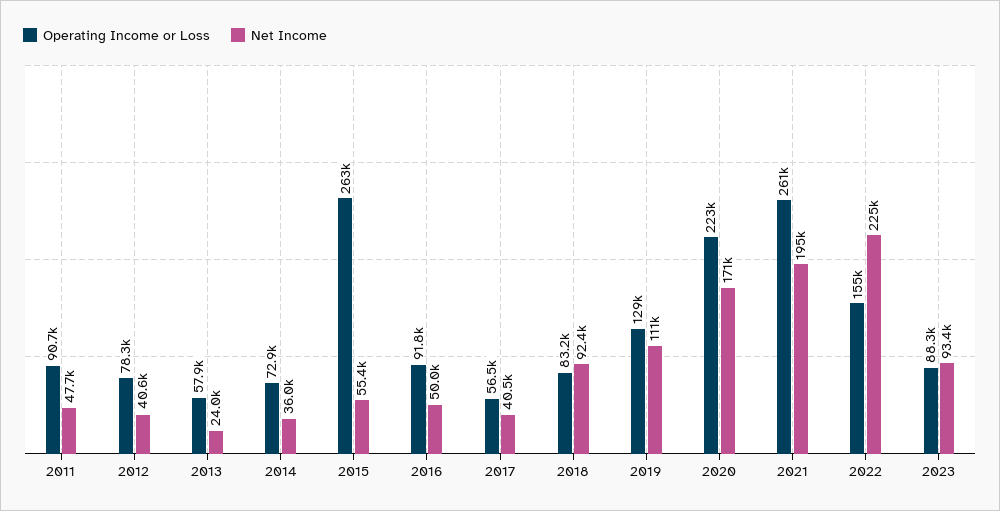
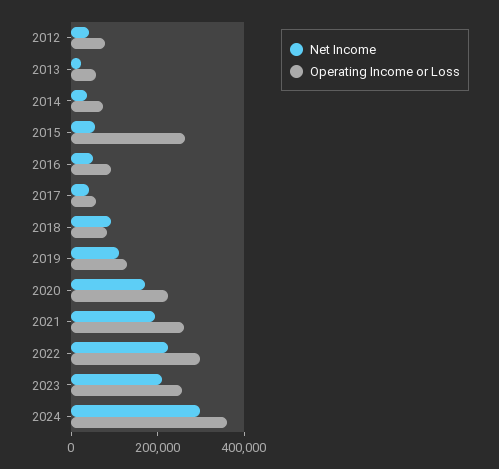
Operating Income or Loss, 2011: 90700 -> none
Net Income, 2011: 47700 -> none
Operating Income or Loss, 2022: 155000 -> 300000
Operating Income or Loss, 2023: 88300 -> 250000
Net Income, 2023: 93400 -> 200000
Net Income, 2024: none -> 300000
Operating Income or Loss, 2024: none -> 350000

